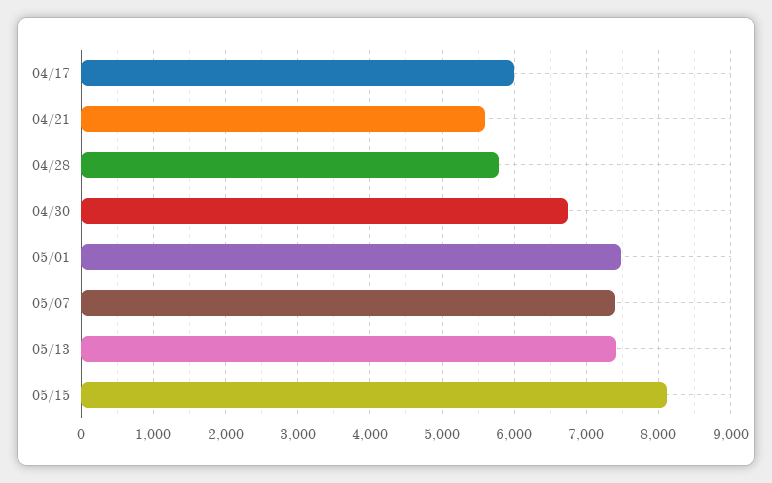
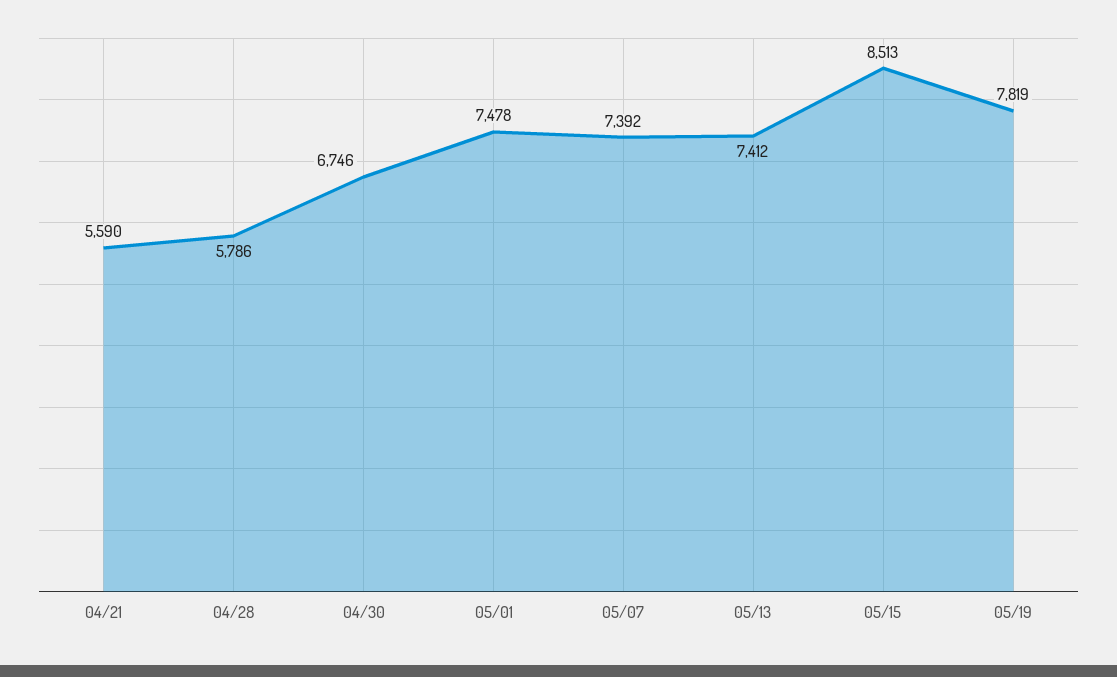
04/17: 6000 -> none
05/15: 8100 -> 8513
05/19: none -> 7819

